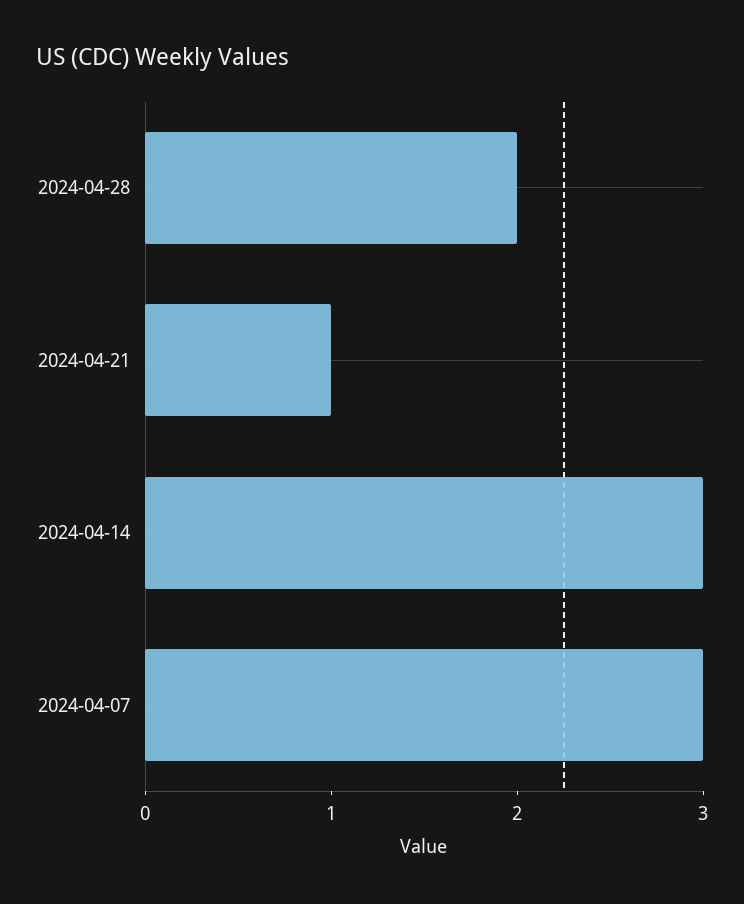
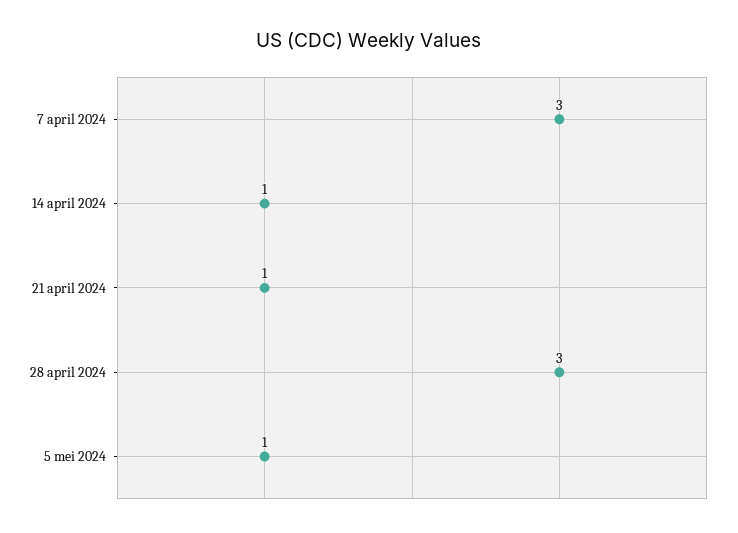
2024-04-28: 2 -> 3
2024-04-14: 3 -> 1
5 mei 2024: none -> 1

